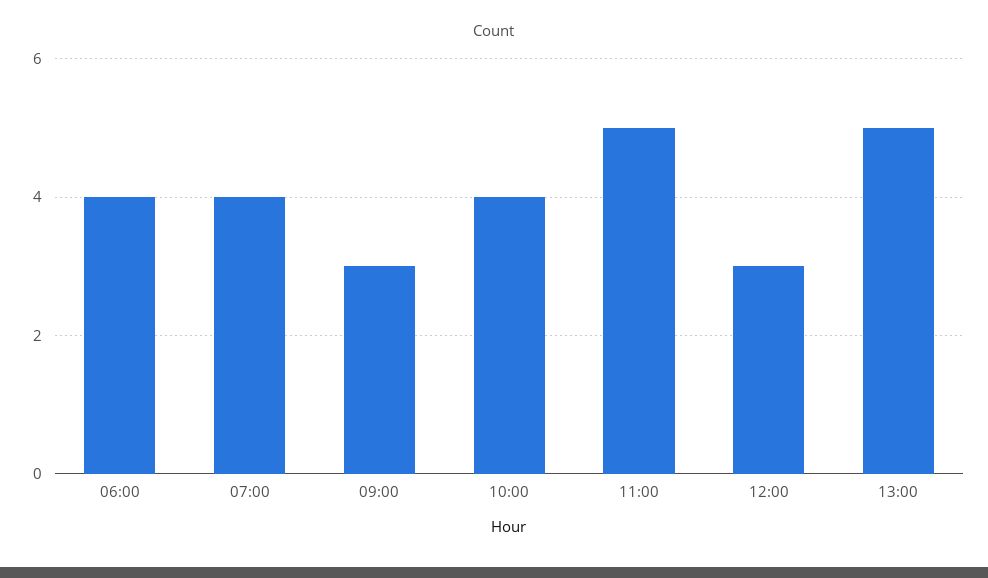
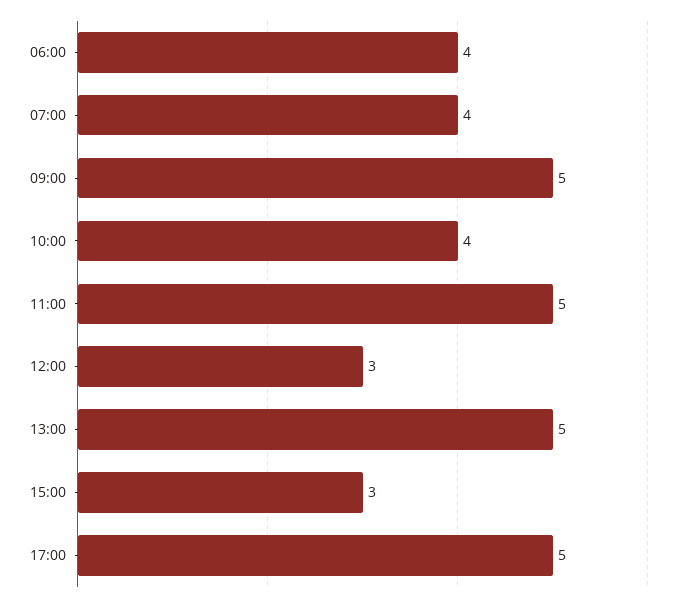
09:00: 3 -> 5
15:00: none -> 3
17:00: none -> 5

